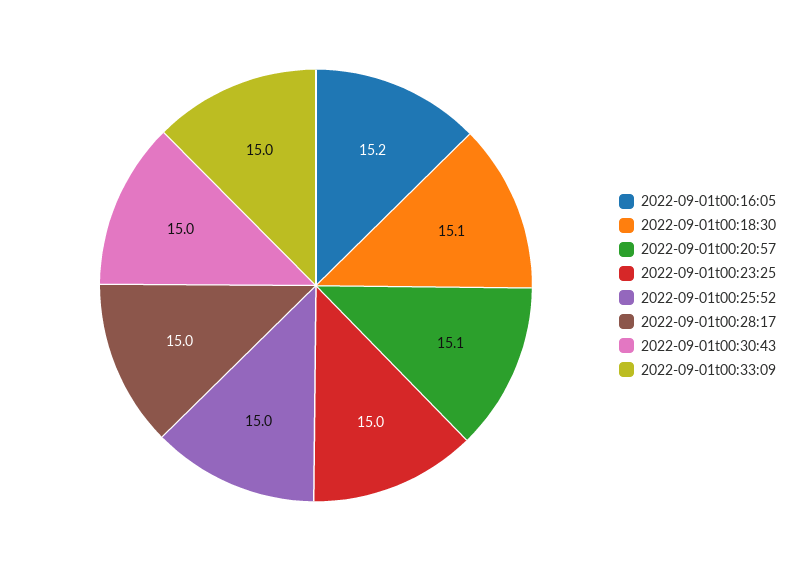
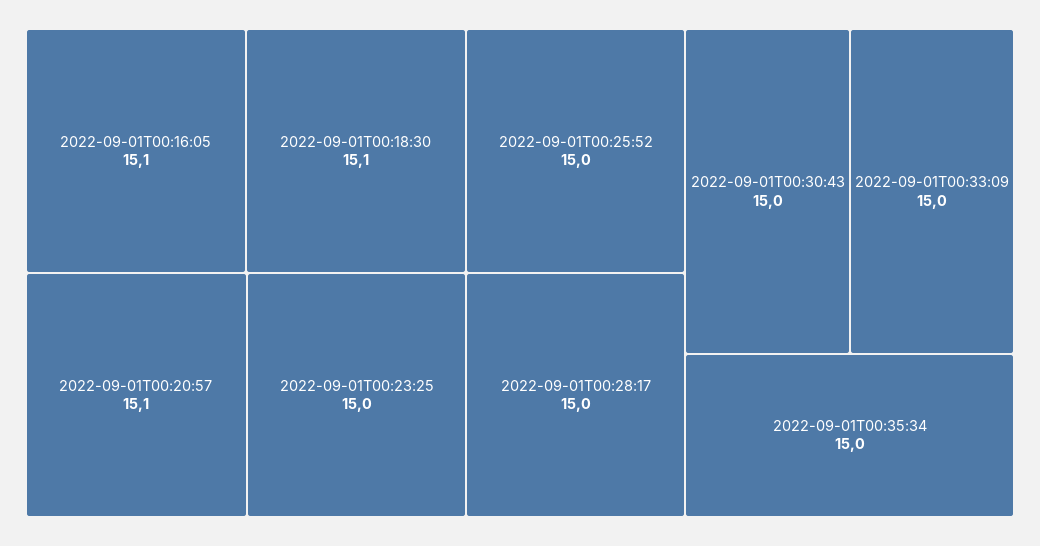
2022-09-01t00:16:05: 15.2 -> 15.1
2022-09-01T00:35:34: none -> 15

